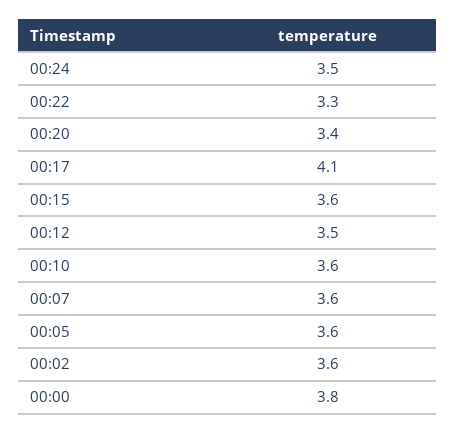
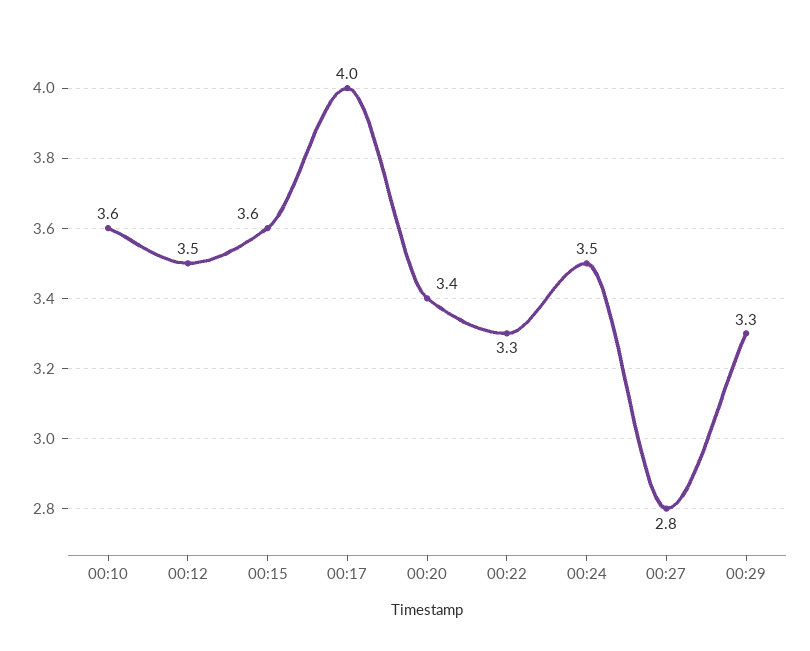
00:17: 4.1 -> 4
00:07: 3.6 -> none
00:05: 3.6 -> none
00:02: 3.6 -> none
00:00: 3.8 -> none
00:27: none -> 2.8
00:29: none -> 3.3

